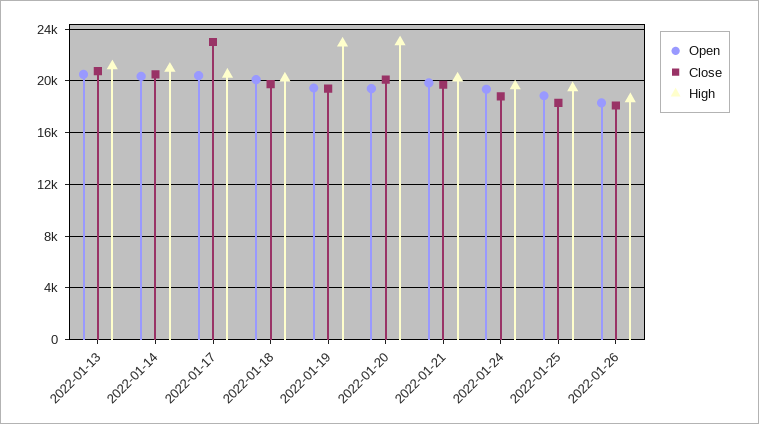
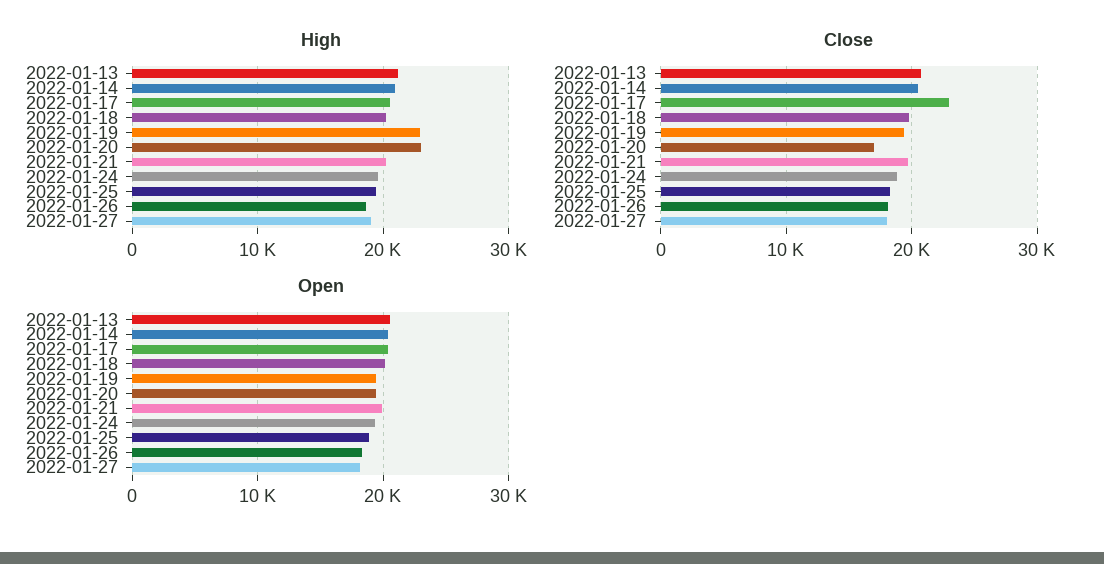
Close, 2022-01-20: 20000 -> 17000
High, 2022-01-27: none -> 19000
Close, 2022-01-27: none -> 18000
Open, 2022-01-27: none -> 18000

